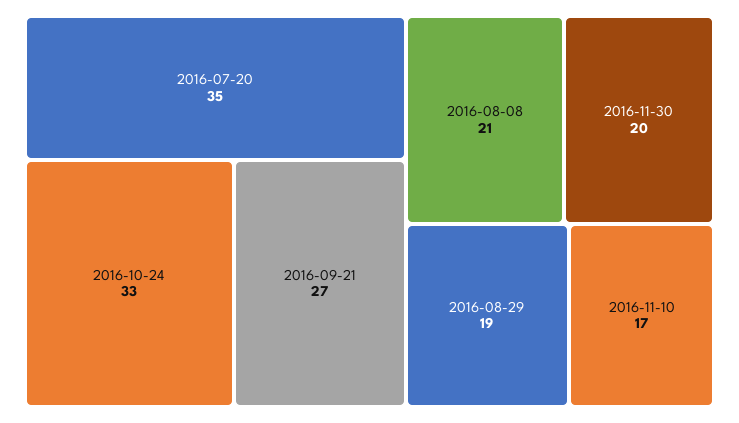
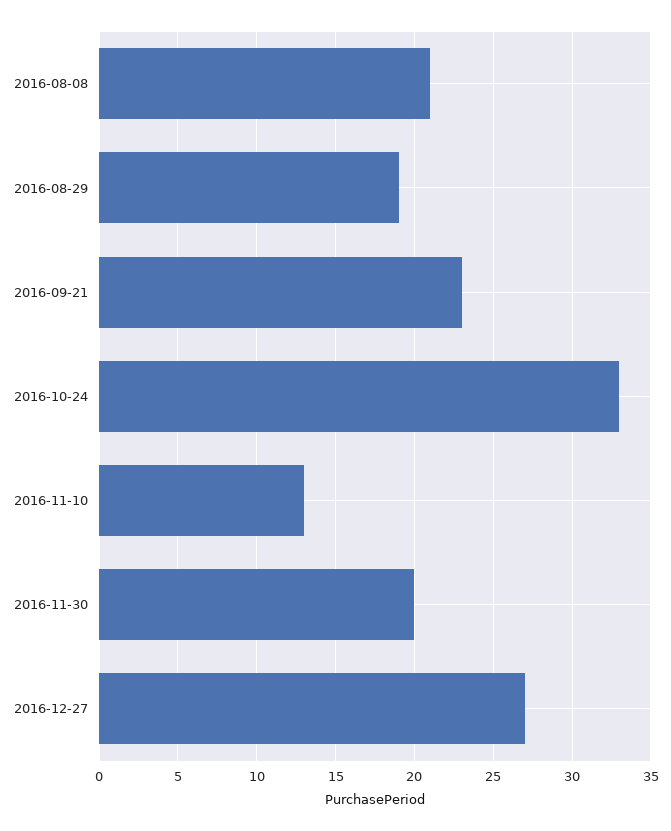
2016-07-20: 35 -> none
2016-09-21: 27 -> 23
2016-11-10: 17 -> 13
2016-12-27: none -> 27

